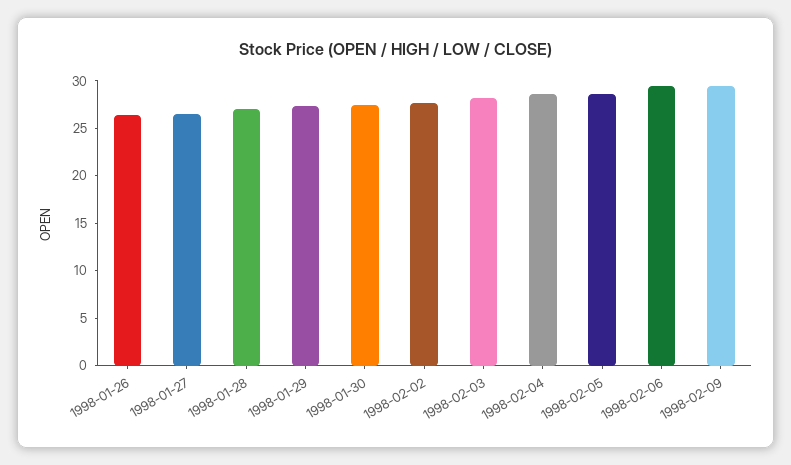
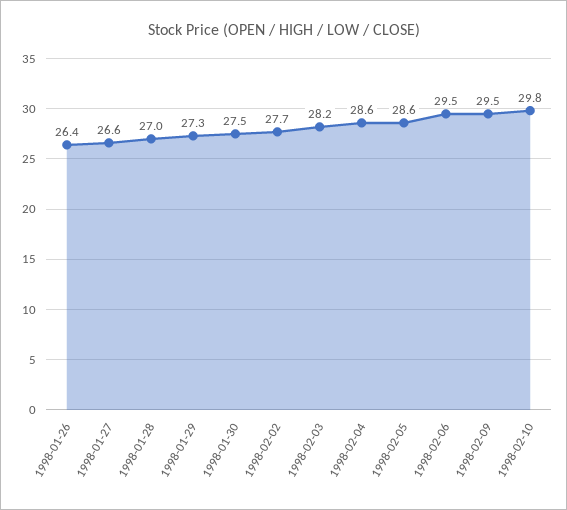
1998-02-10: none -> 29.8

